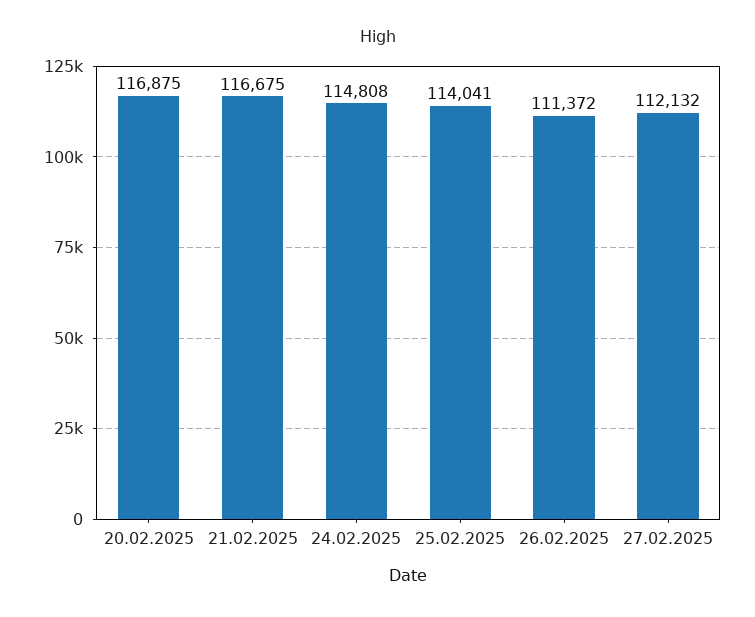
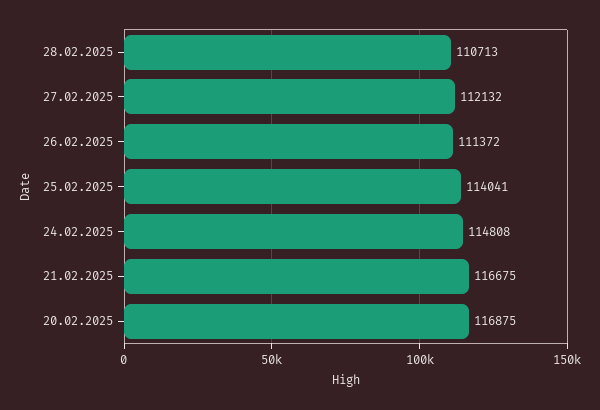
28.02.2025: none -> 110713

